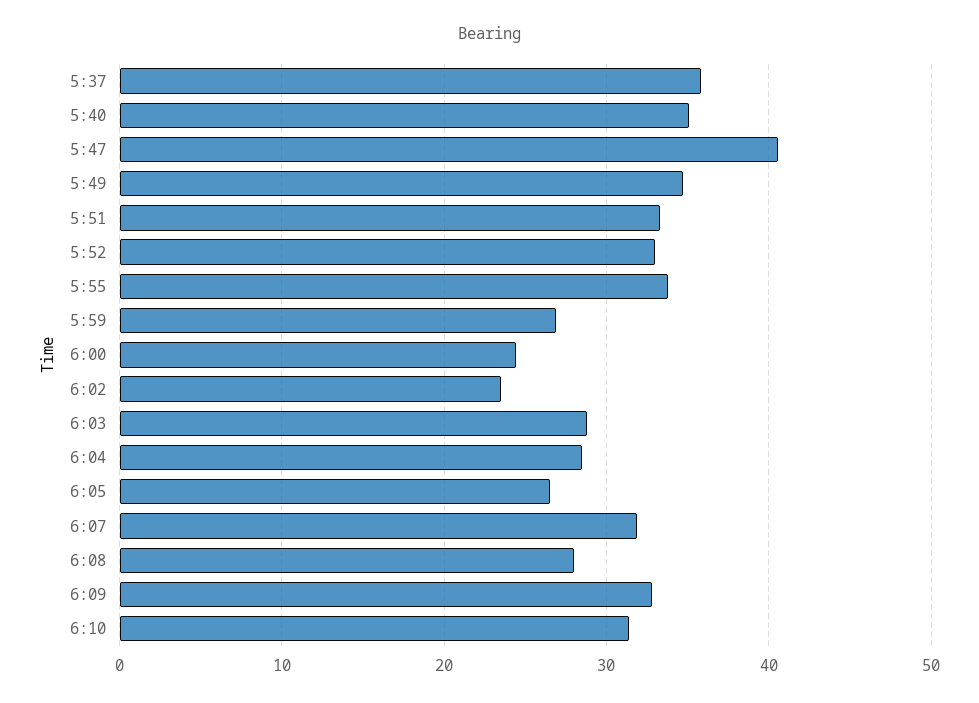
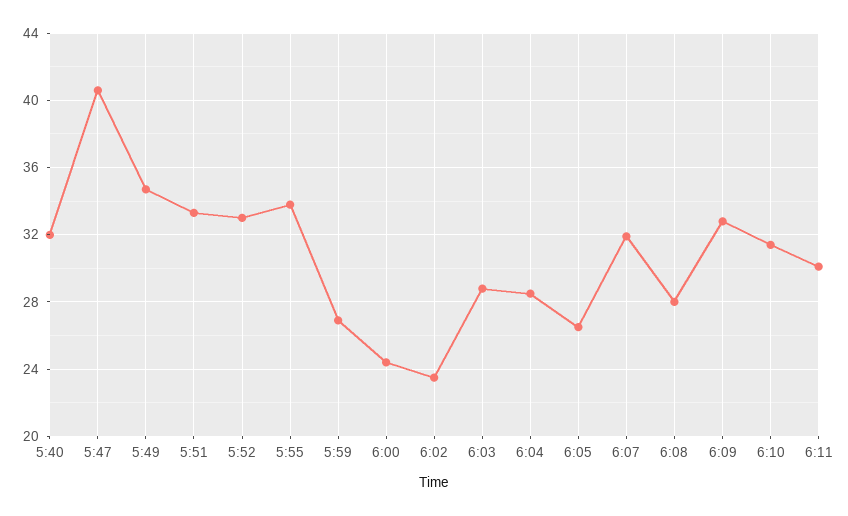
5:37: 36 -> none
5:40: 35 -> 32
6:11: none -> 30

